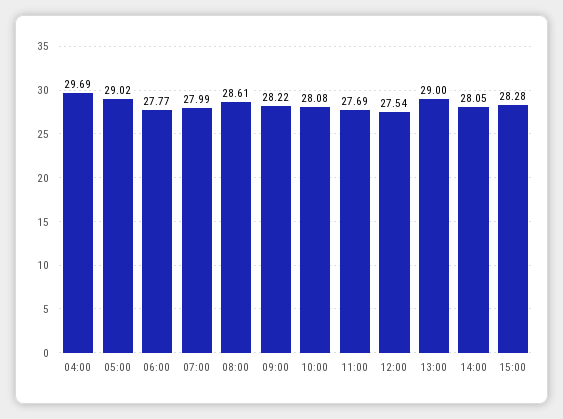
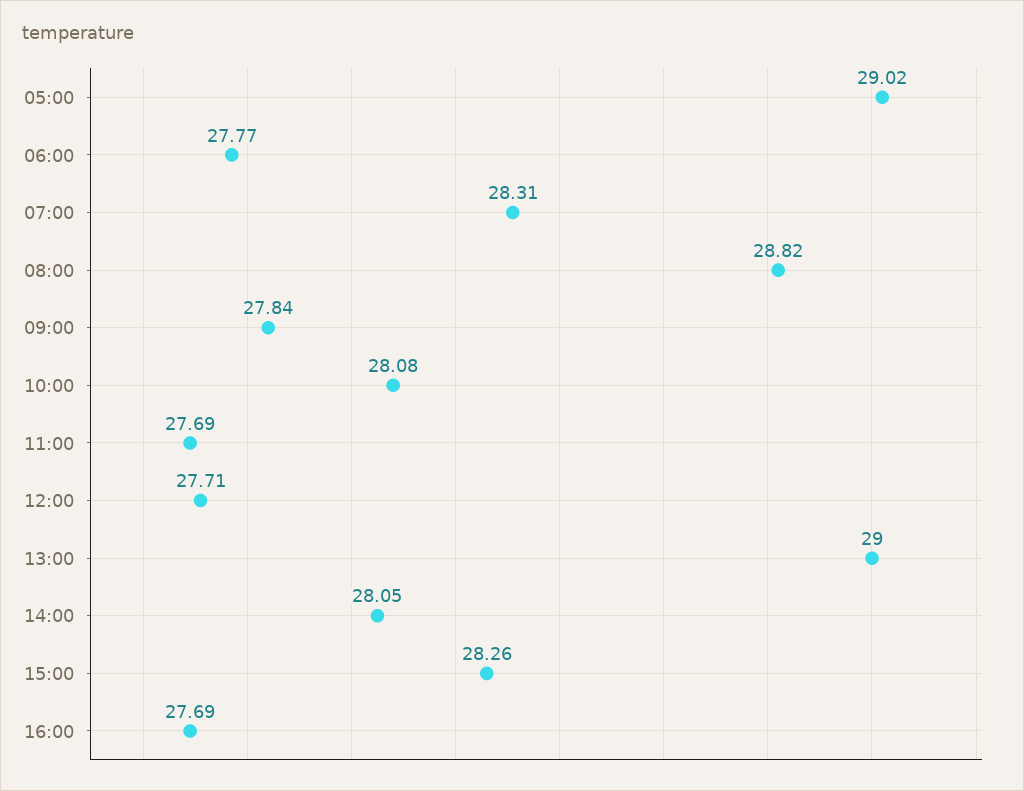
04:00: 29.69 -> none
07:00: 27.99 -> 28.31
08:00: 28.61 -> 28.82
09:00: 28.22 -> 27.84
12:00: 27.54 -> 27.71
15:00: 28.28 -> 28.26
16:00: none -> 27.69

